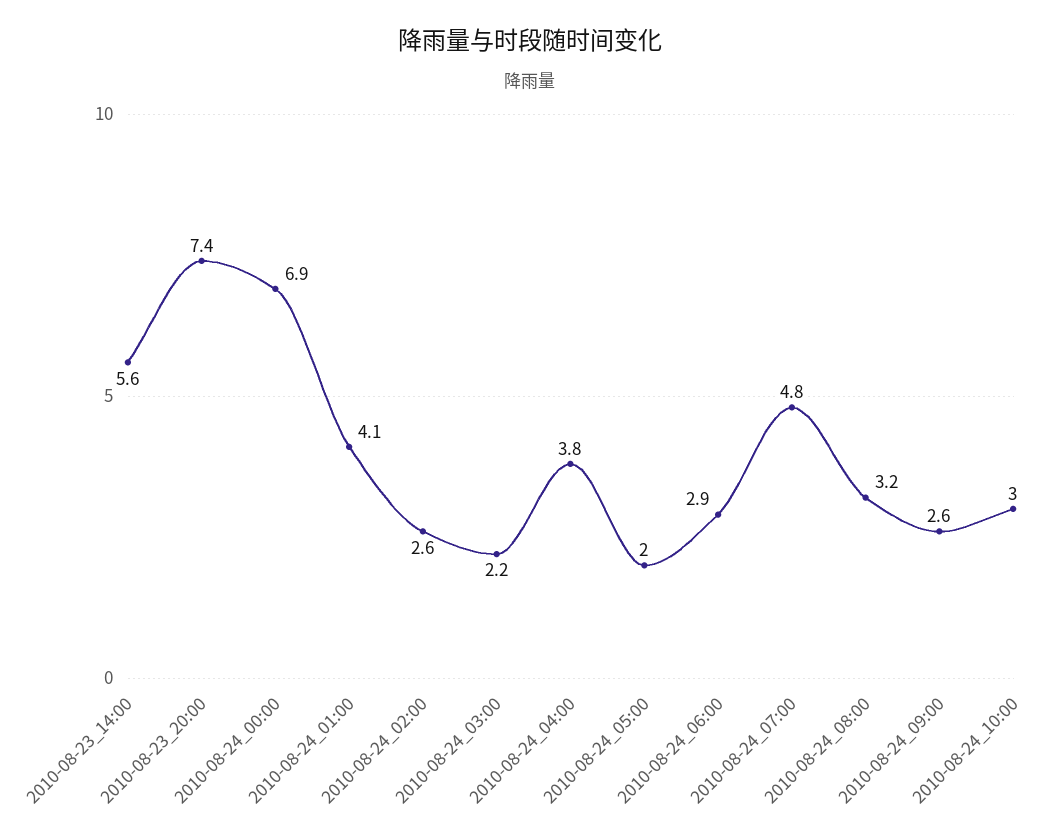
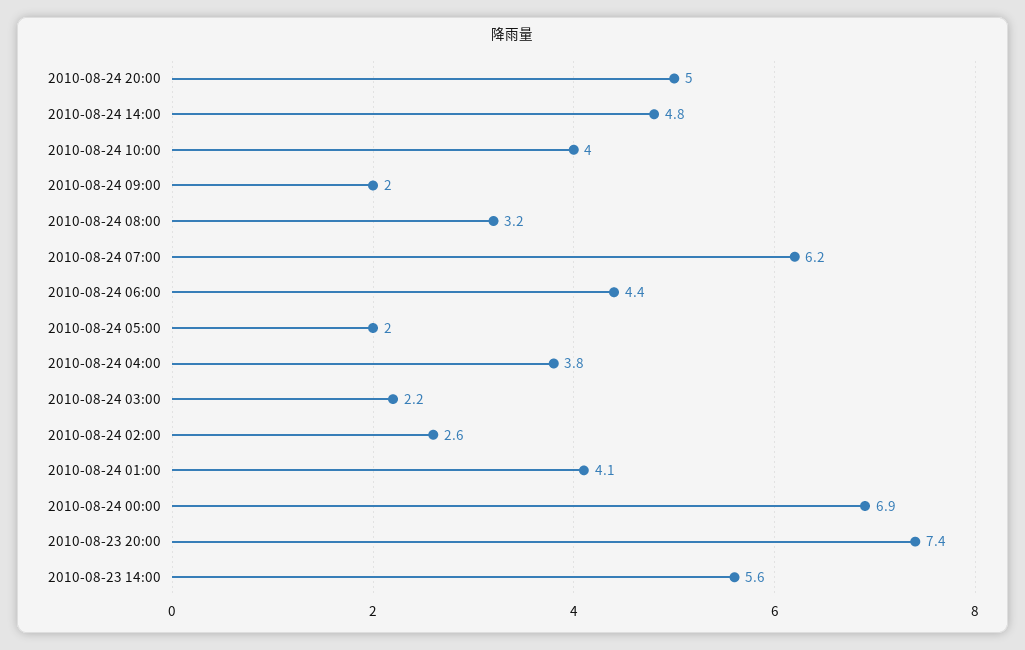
2010-08-24_06:00: 2.9 -> 4.4
2010-08-24_07:00: 4.8 -> 6.2
2010-08-24_09:00: 2.6 -> 2
2010-08-24_10:00: 3 -> 4
2010-08-24 20:00: none -> 5
2010-08-24 14:00: none -> 4.8

